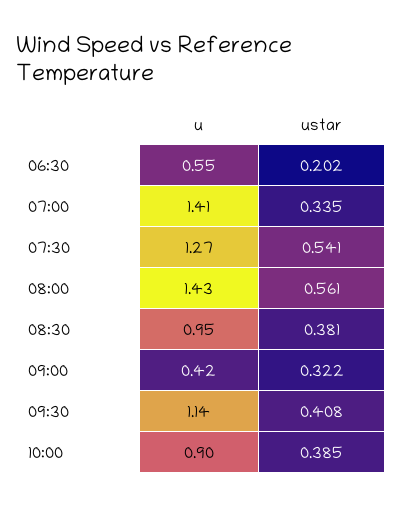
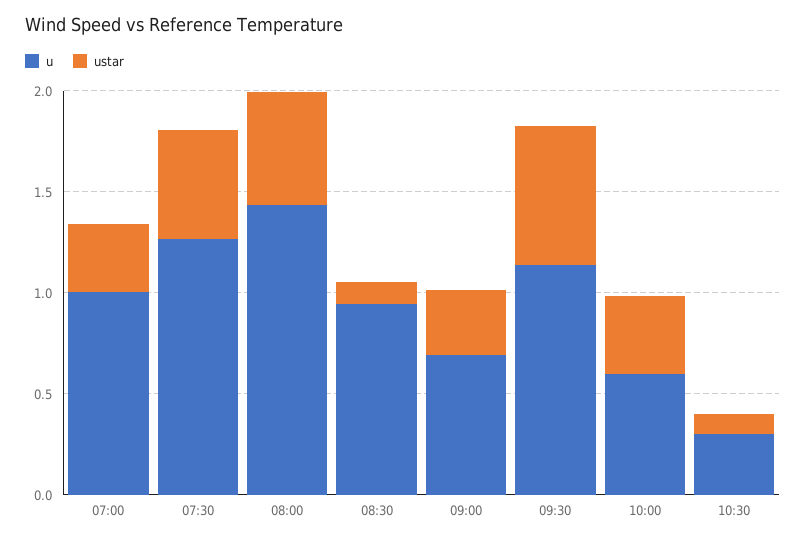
u, 06:30: 0.55 -> none
ustar, 06:30: 0.202 -> none
u, 07:00: 1.41 -> 1
ustar, 08:30: 0.381 -> 0.1
u, 09:00: 0.42 -> 0.7
ustar, 09:30: 0.408 -> 0.7
u, 10:00: 0.9 -> 0.6
u, 10:30: none -> 0.3
ustar, 10:30: none -> 0.1

